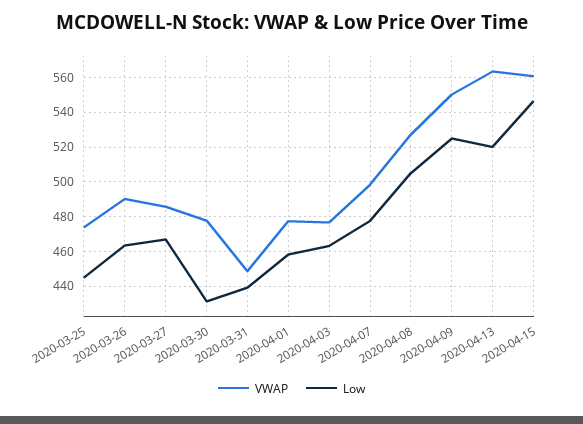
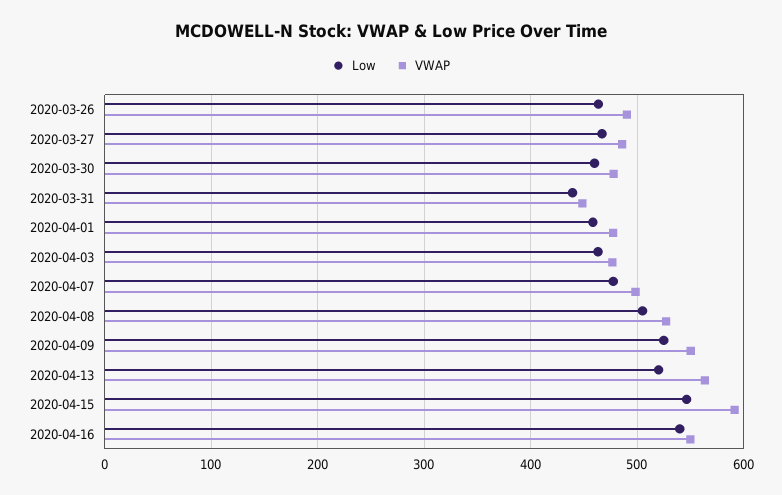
VWAP, 2020-03-25: 475 -> none
Low, 2020-03-25: 445 -> none
Low, 2020-03-30: 430 -> 460
VWAP, 2020-04-15: 560 -> 590
Low, 2020-04-16: none -> 540
VWAP, 2020-04-16: none -> 550

